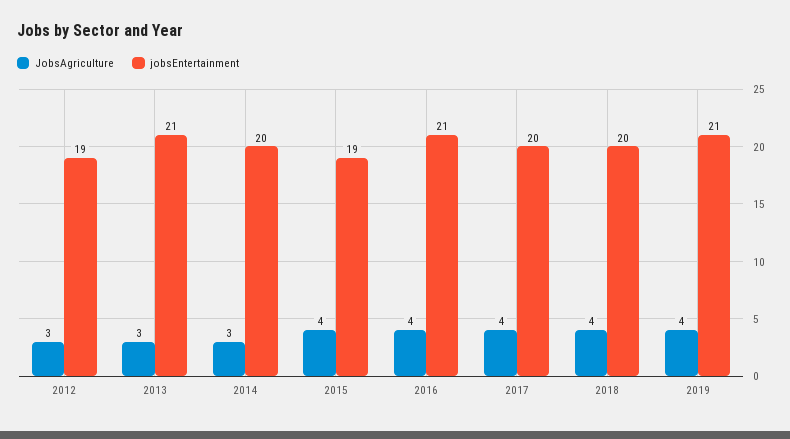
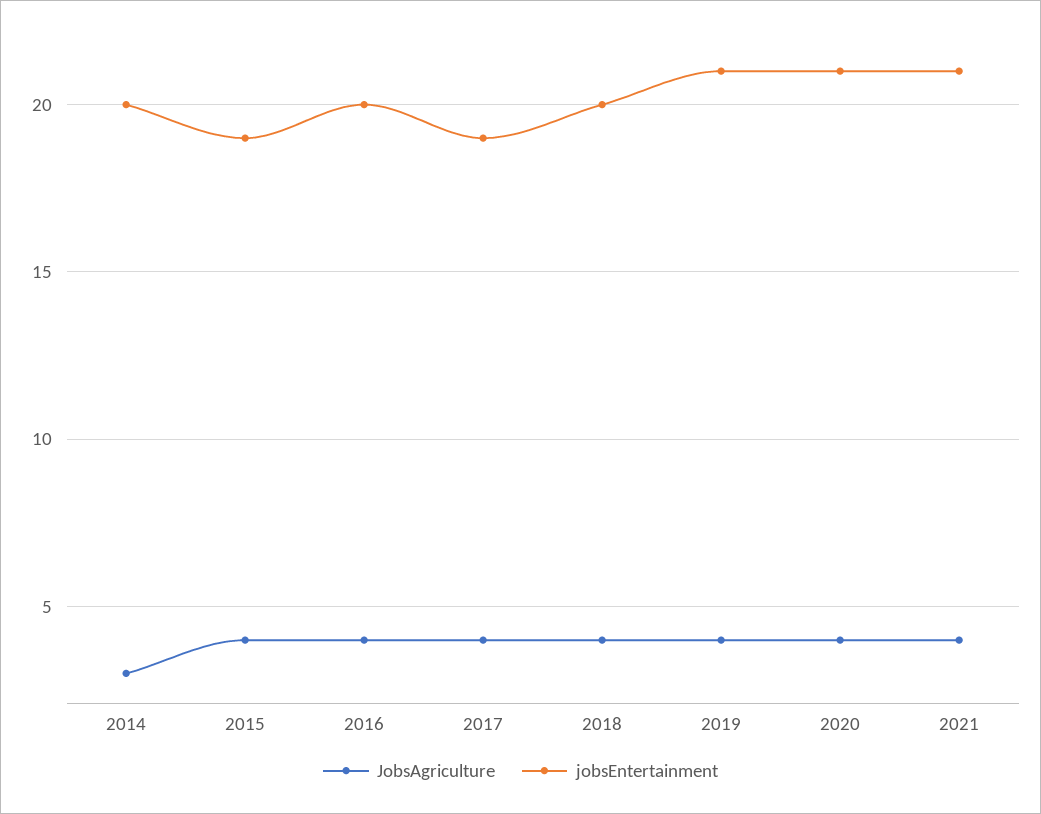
JobsAgriculture, 2012: 3 -> none
jobsEntertainment, 2012: 19 -> none
JobsAgriculture, 2013: 3 -> none
jobsEntertainment, 2013: 21 -> none
jobsEntertainment, 2016: 21 -> 20
jobsEntertainment, 2017: 20 -> 19
JobsAgriculture, 2020: none -> 4
jobsEntertainment, 2020: none -> 21
JobsAgriculture, 2021: none -> 4
jobsEntertainment, 2021: none -> 21

